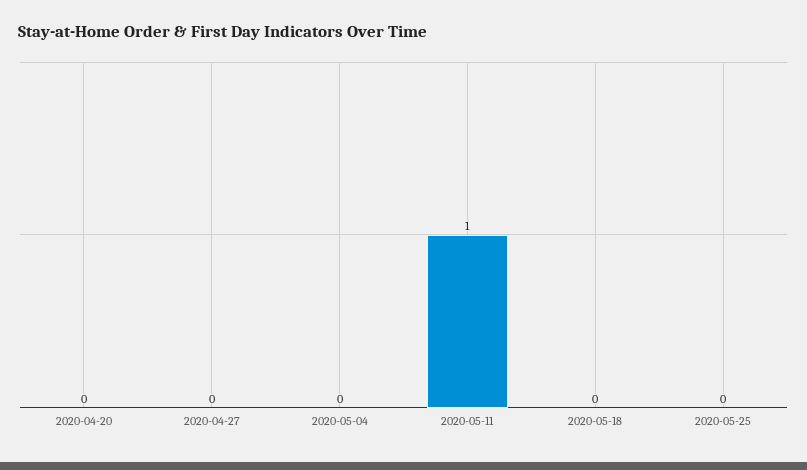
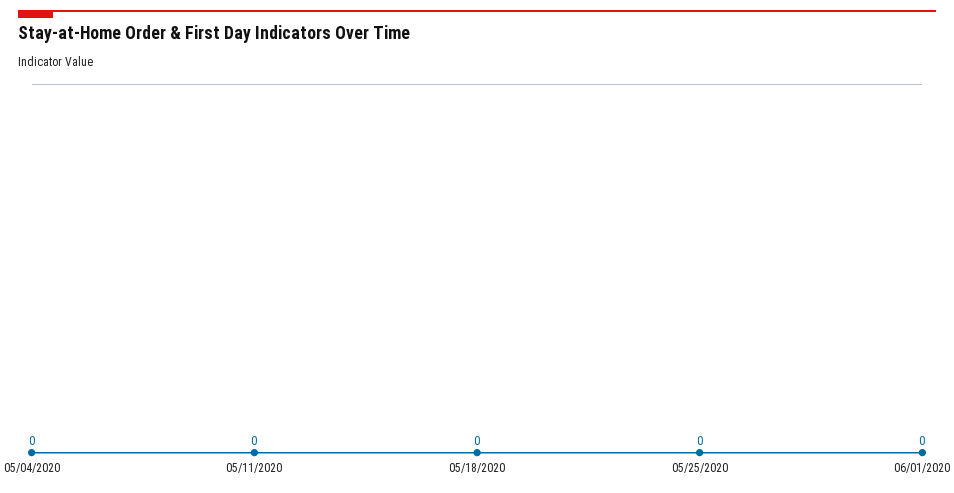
2020-04-20: 0 -> none
2020-04-27: 0 -> none
2020-05-11: 1 -> 0
06/01/2020: none -> 0

